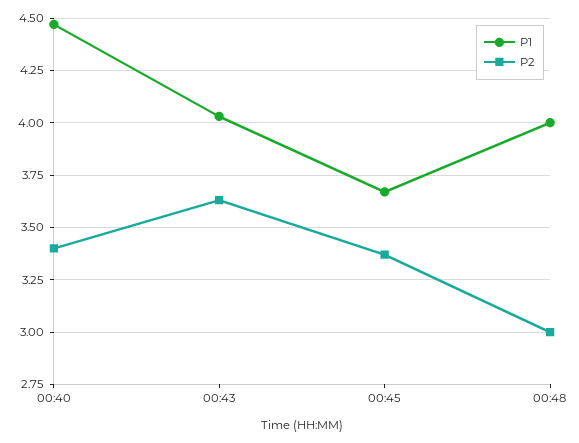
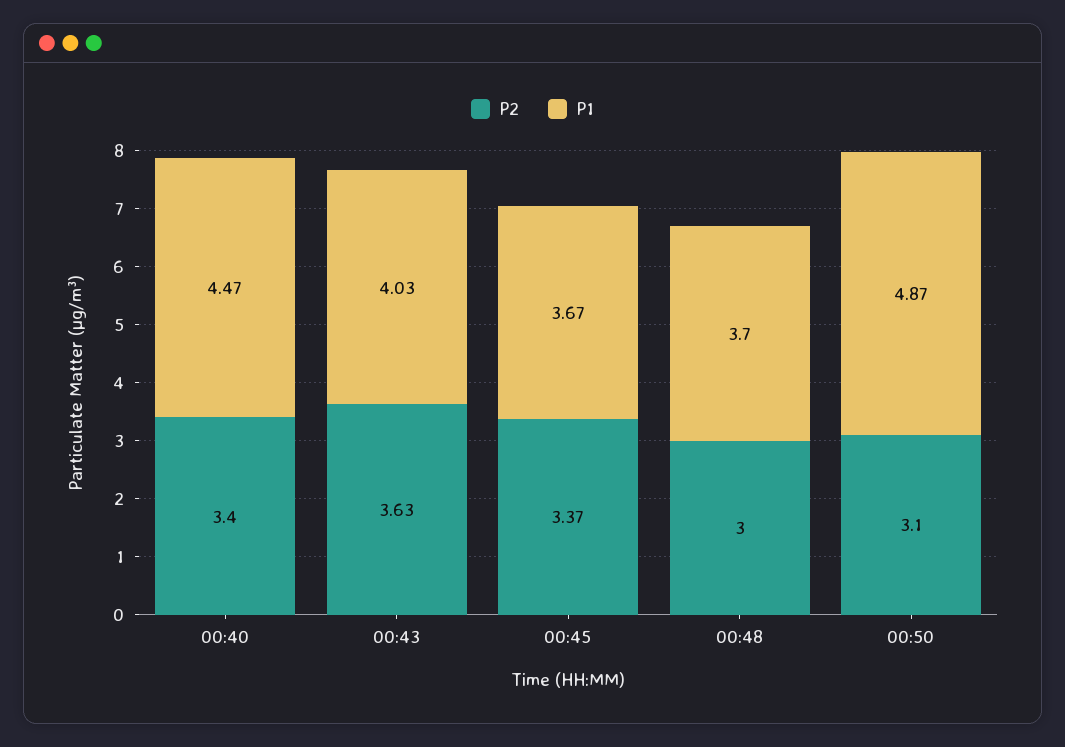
P1, 00:48: 4 -> 3.7
P2, 00:50: none -> 3.1
P1, 00:50: none -> 4.87

